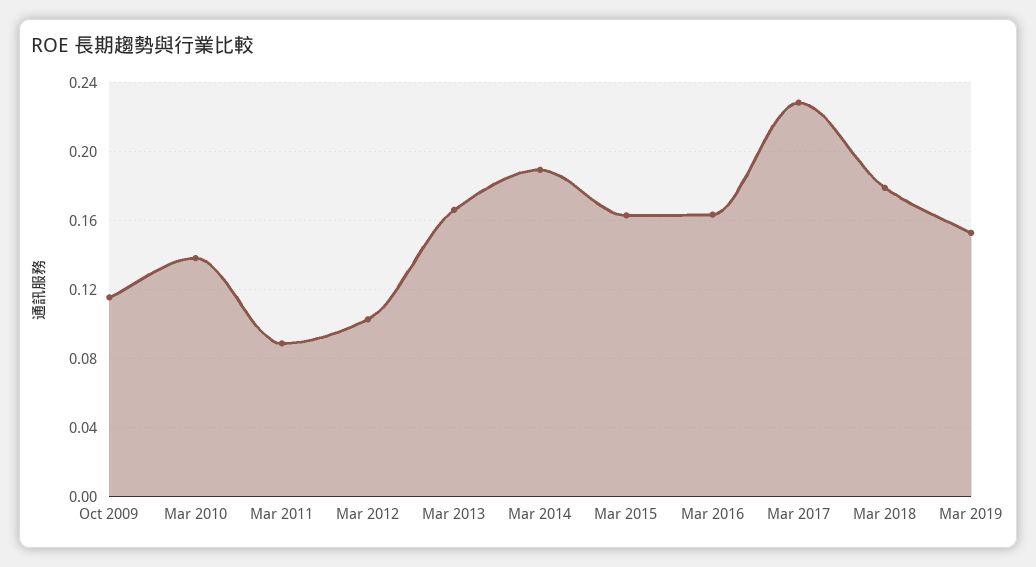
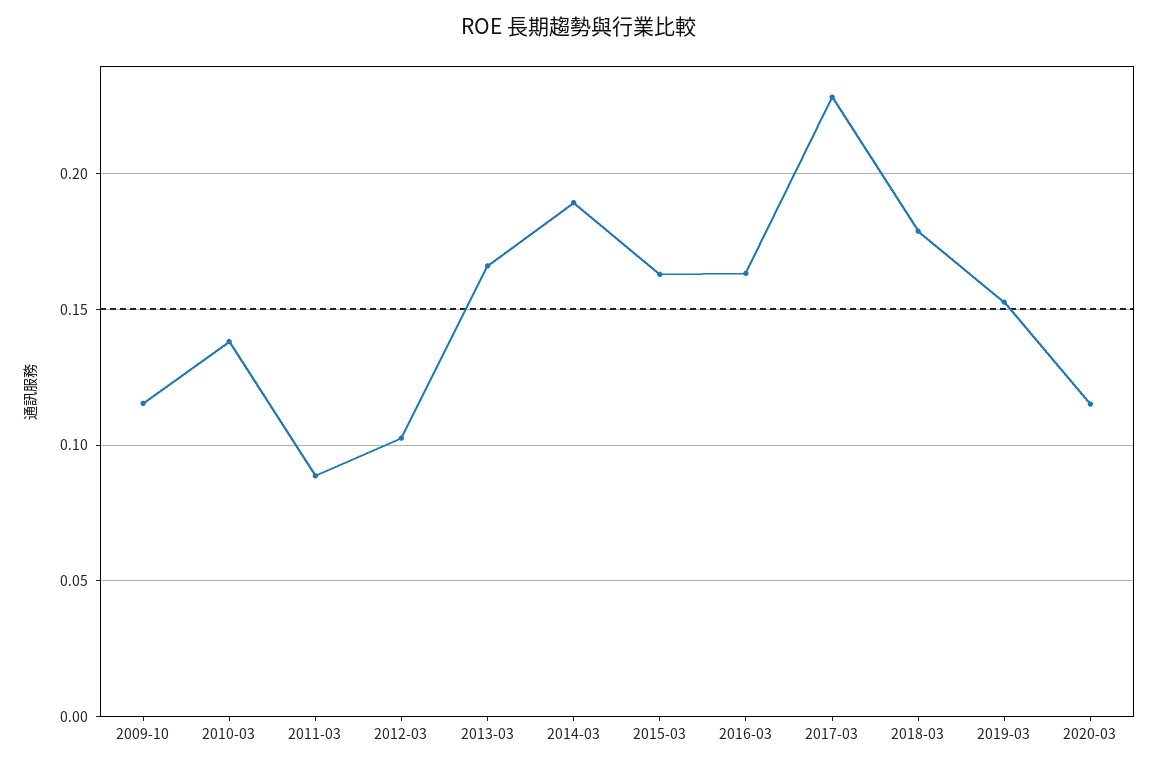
2020-03: none -> 0.115

